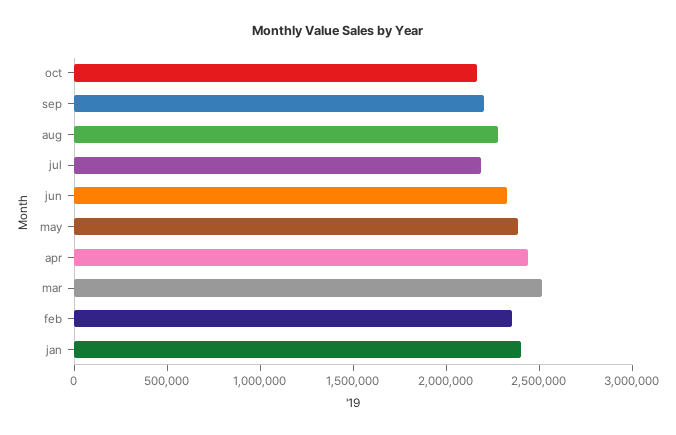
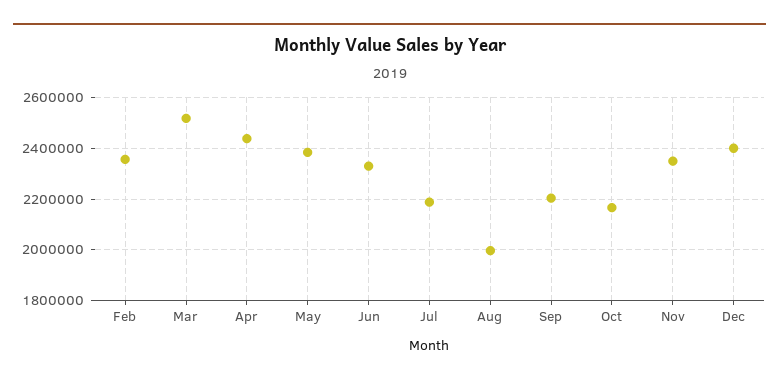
aug: 2300000 -> 2000000
jan: 2400000 -> none
Nov: none -> 2350000
Dec: none -> 2400000

